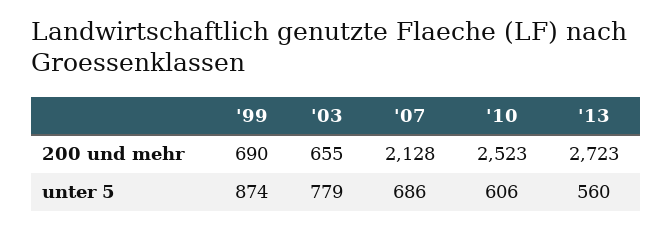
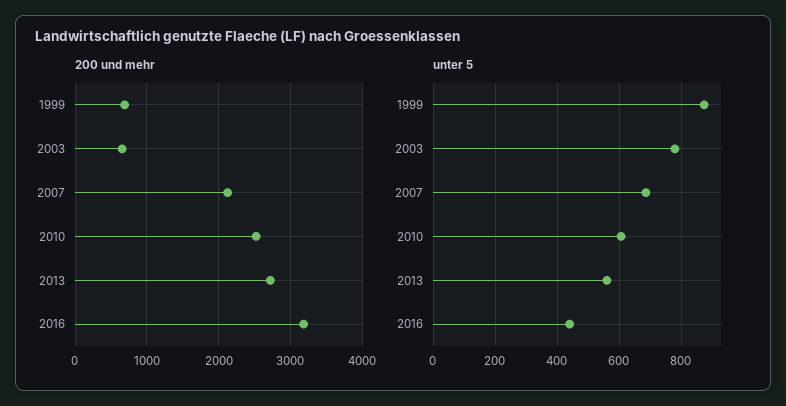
200 und mehr, 2016: none -> 3200
unter 5, 2016: none -> 440

